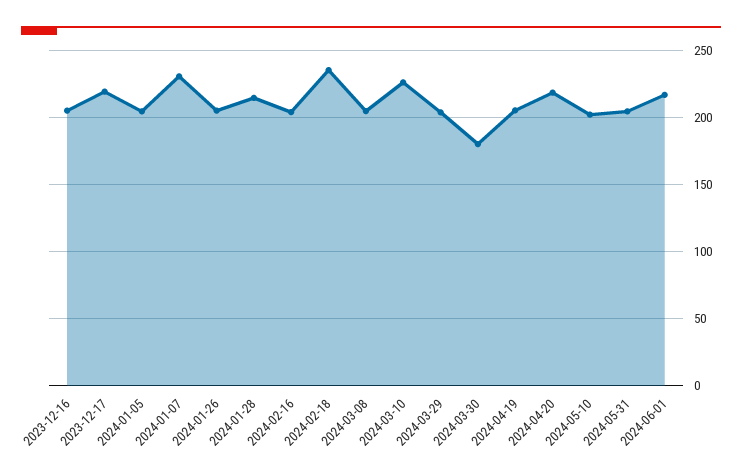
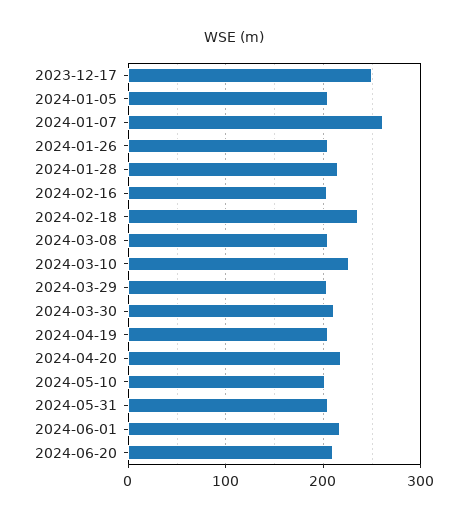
2023-12-16: 205 -> none
2023-12-17: 220 -> 250
2024-01-07: 230 -> 260
2024-03-30: 180 -> 210
2024-06-20: none -> 210

